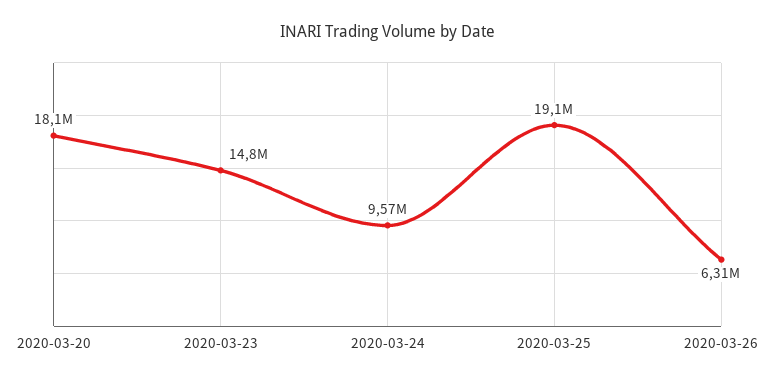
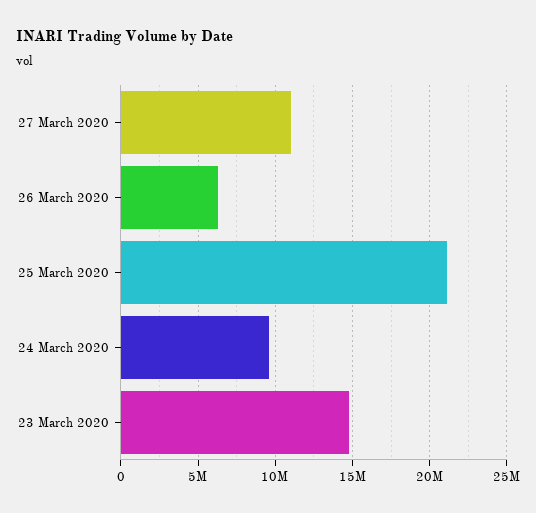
2020-03-20: 18100000 -> none
2020-03-25: 19100000 -> 21000000
27 March 2020: none -> 11000000

